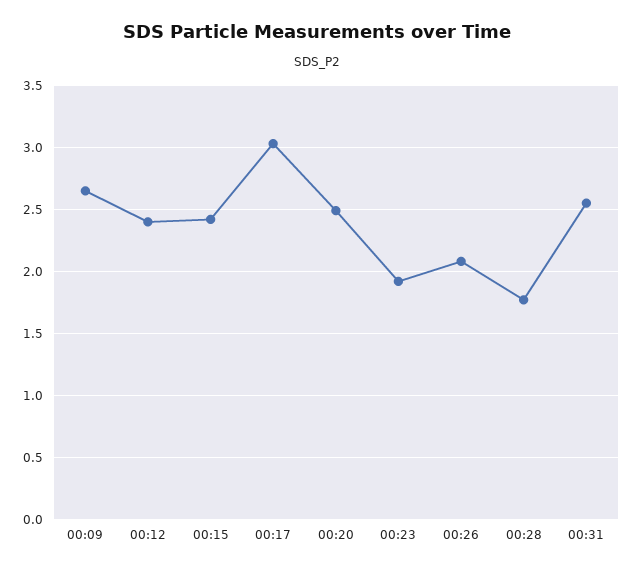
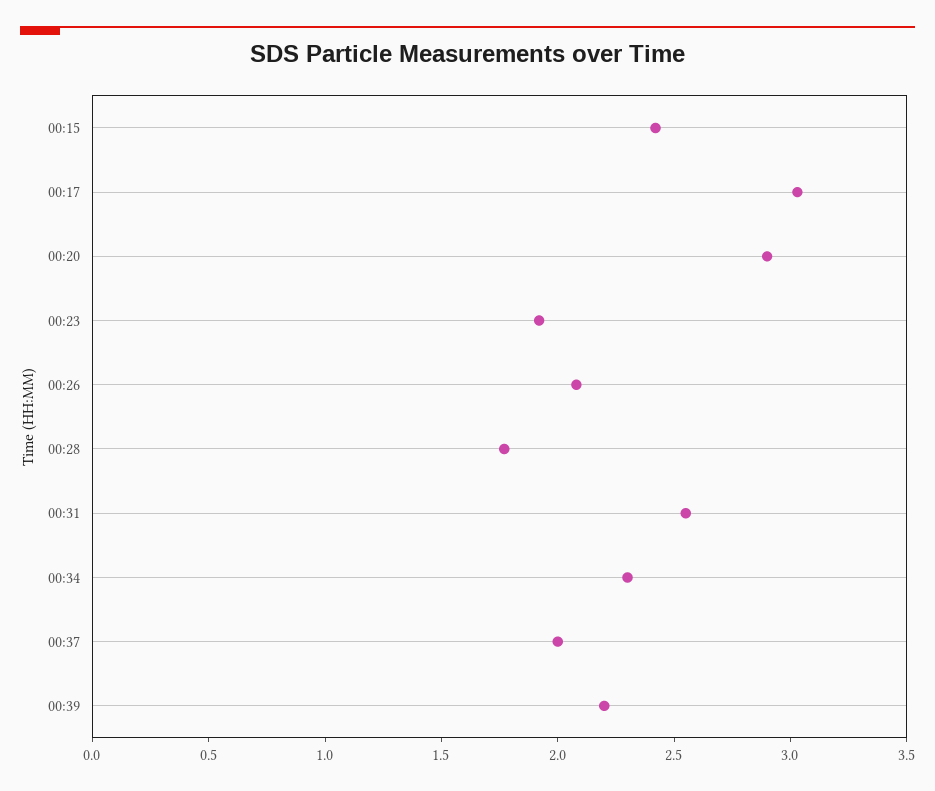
00:09: 2.65 -> none
00:12: 2.4 -> none
00:20: 2.5 -> 2.9
00:34: none -> 2.3
00:37: none -> 2
00:39: none -> 2.2

